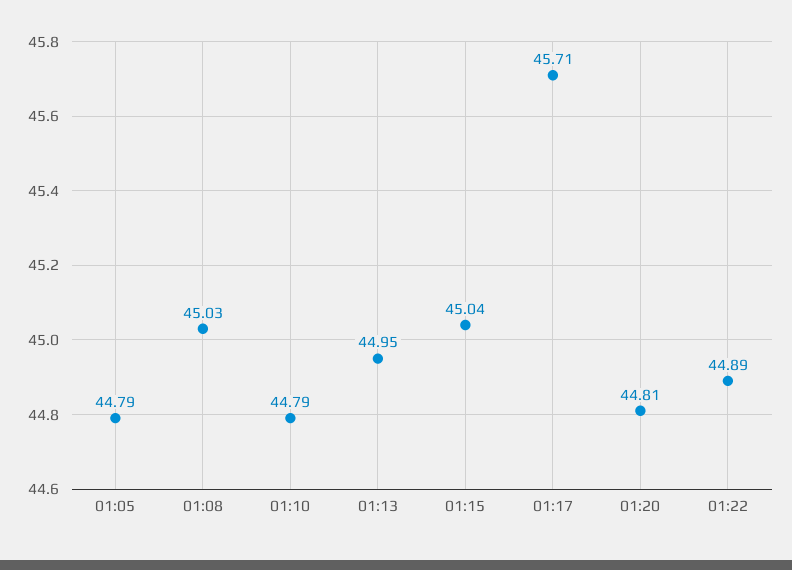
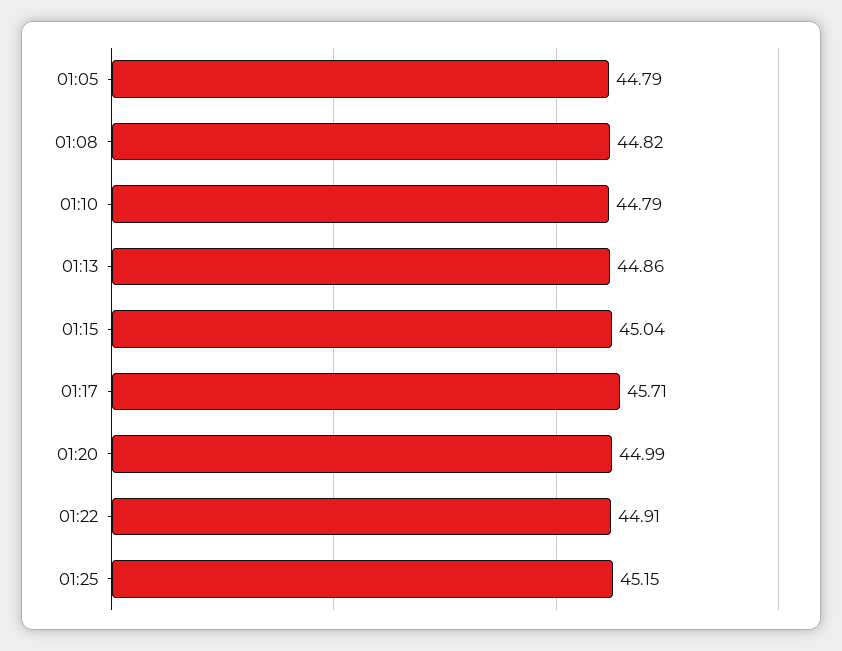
01:08: 45.03 -> 44.82
01:13: 44.95 -> 44.86
01:20: 44.81 -> 44.99
01:22: 44.89 -> 44.91
01:25: none -> 45.15

